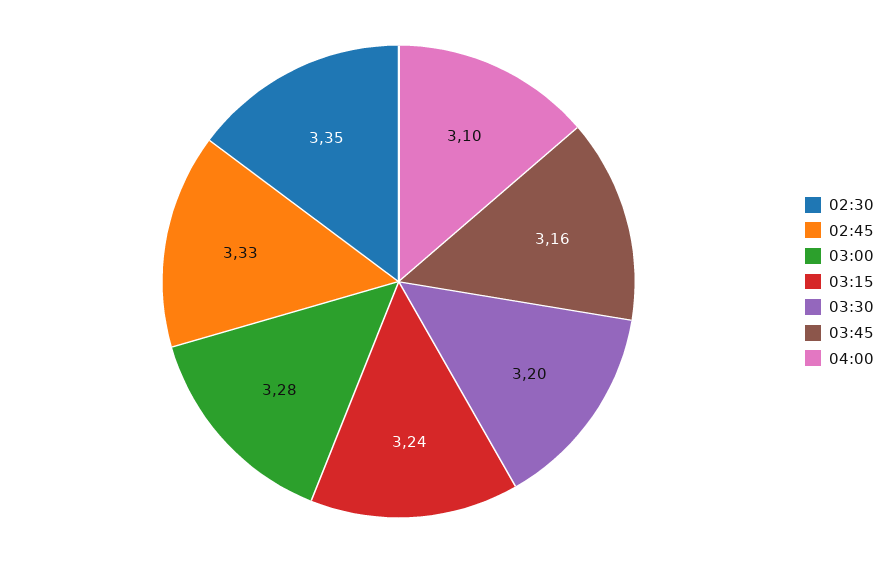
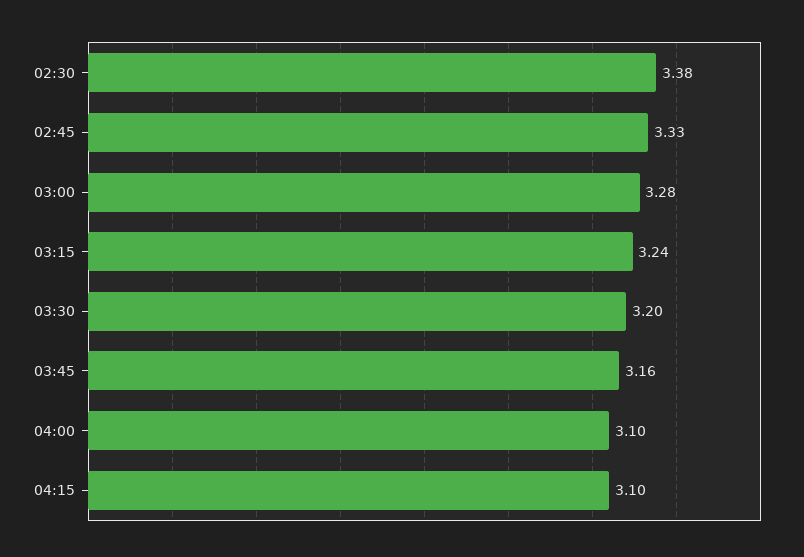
02:30: 3.35 -> 3.38
04:15: none -> 3.1

